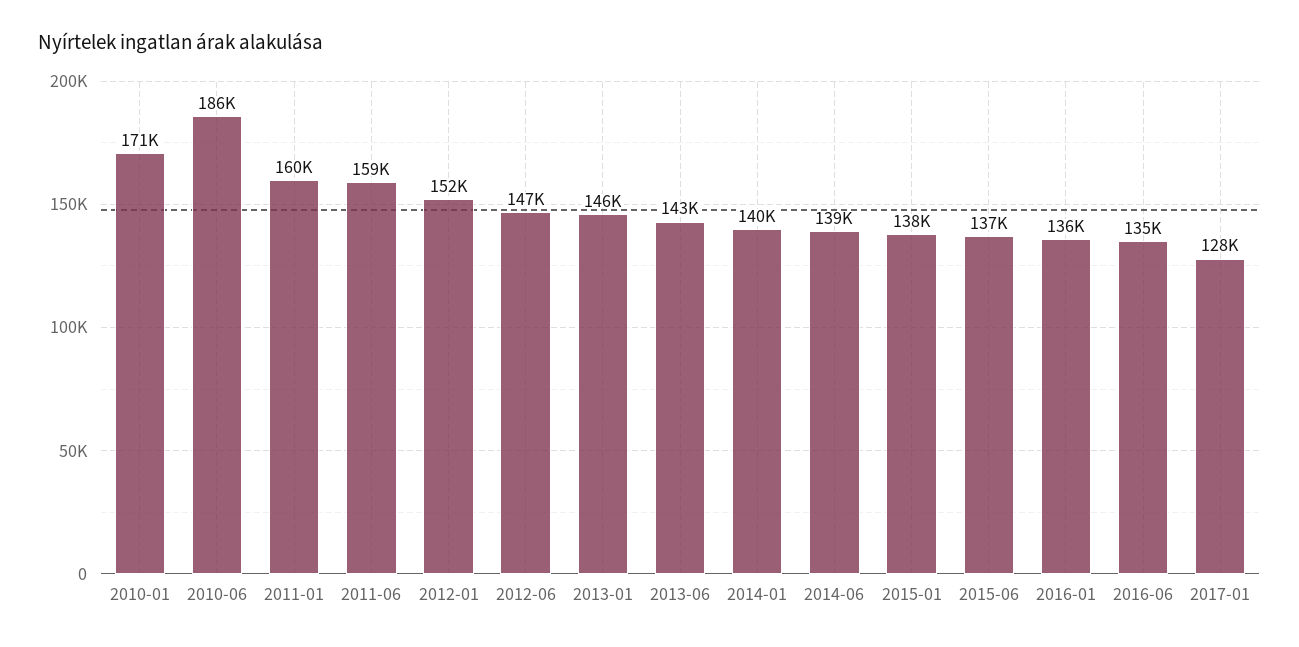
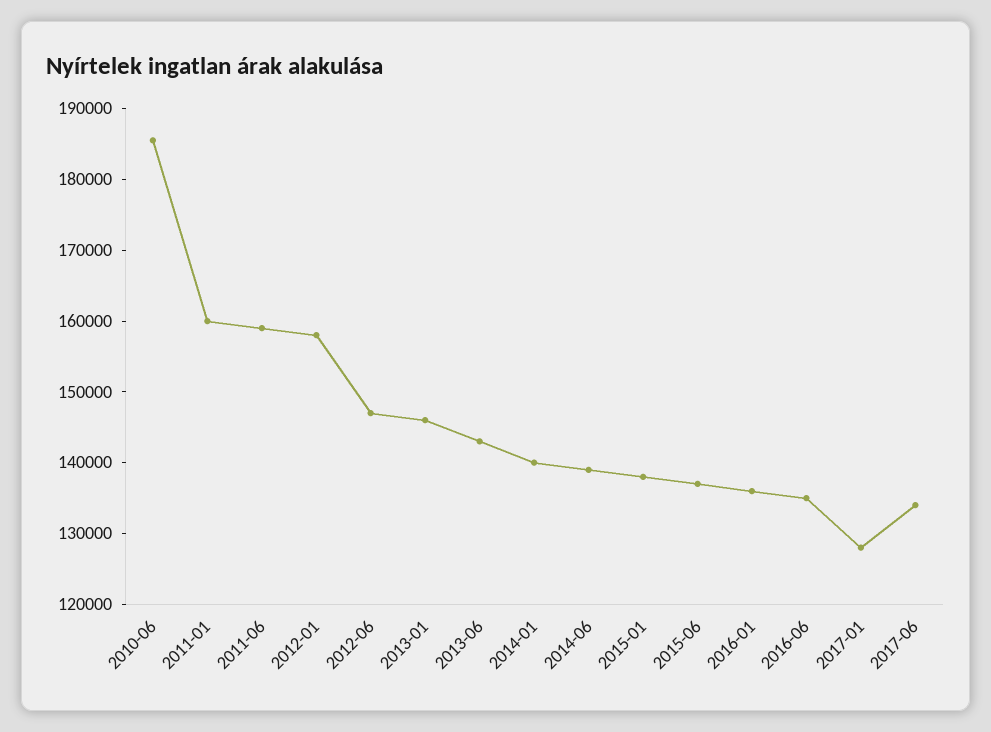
2010-01: 171000 -> none
2012-01: 152000 -> 158000
2017-06: none -> 134000

